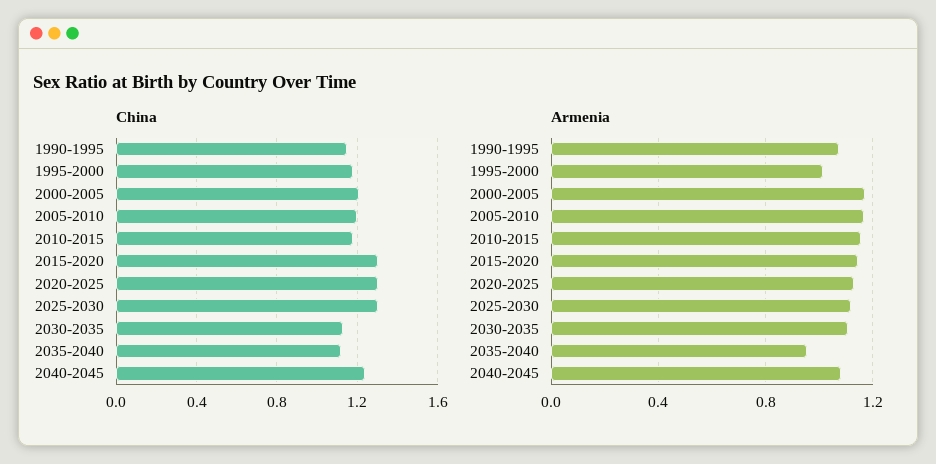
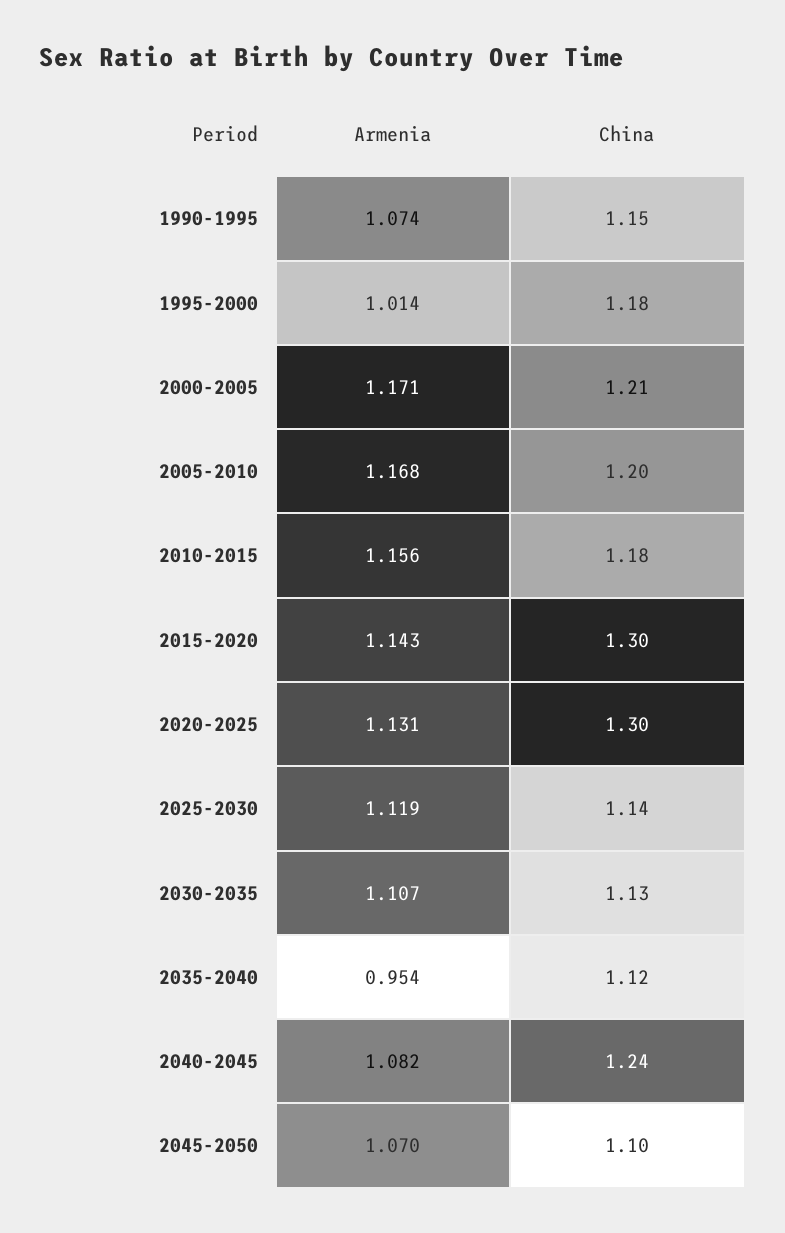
China, 2025-2030: 1.3 -> 1.14
Armenia, 2045-2050: none -> 1.07
China, 2045-2050: none -> 1.1

